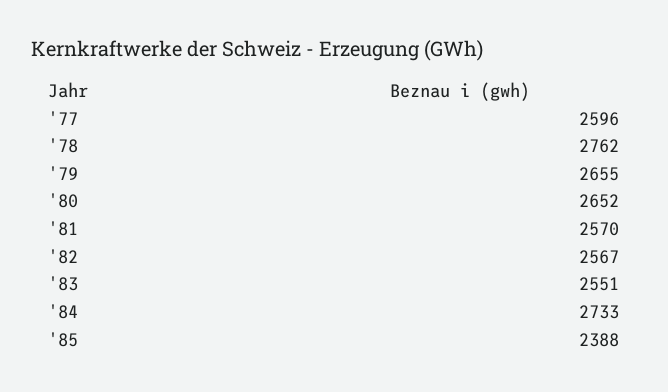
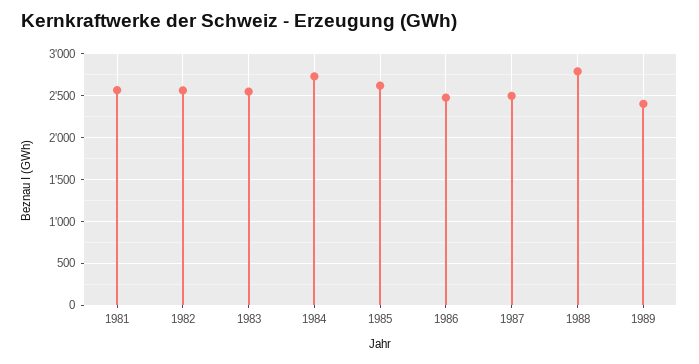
'77: 2596 -> none
'78: 2762 -> none
'79: 2655 -> none
'80: 2652 -> none
'85: 2388 -> 2600
1986: none -> 2500
1987: none -> 2500
1988: none -> 2800
1989: none -> 2400

